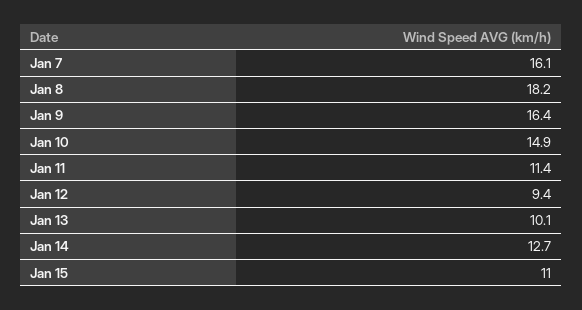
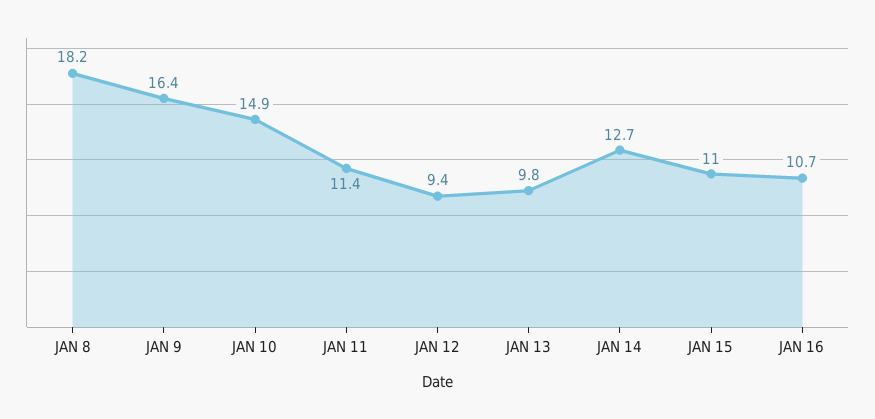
Jan 7: 16.1 -> none
Jan 13: 10.1 -> 9.8
JAN 16: none -> 10.7

